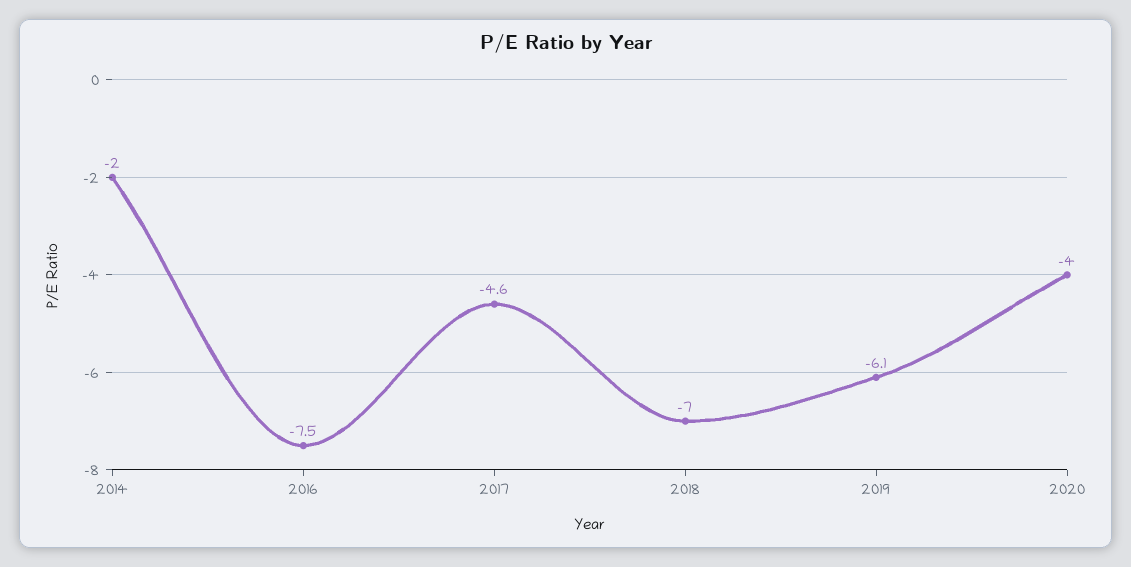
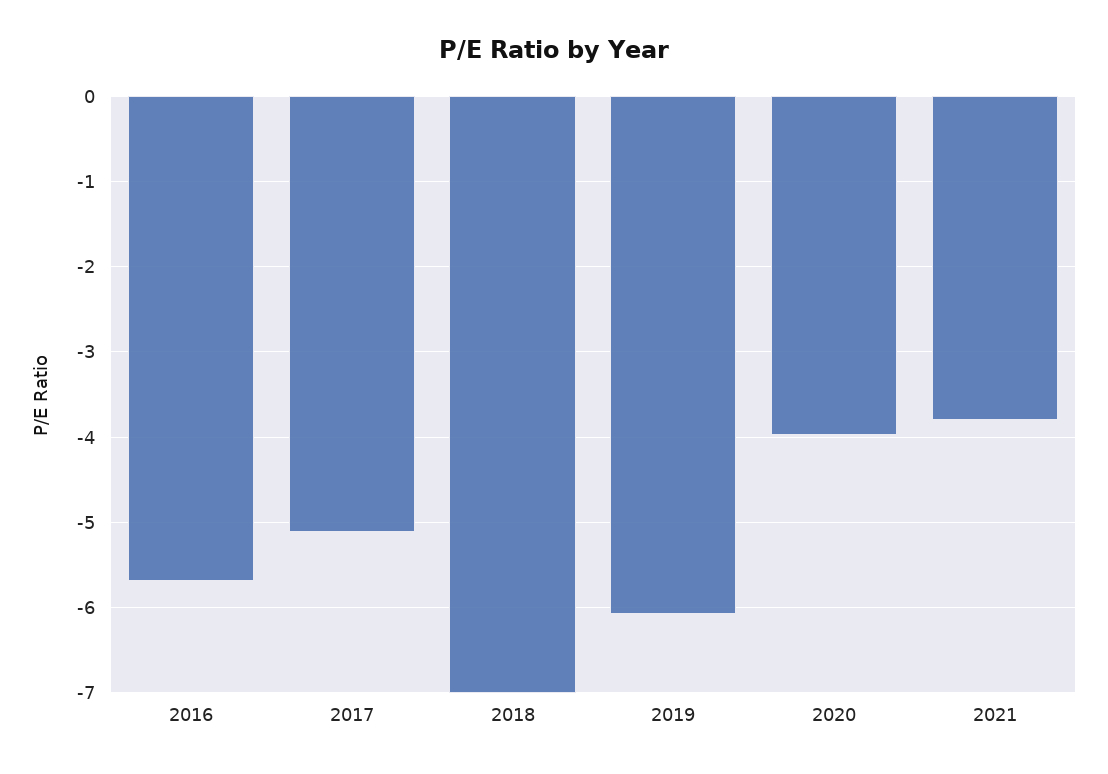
2014: -2 -> none
2016: -7.5 -> -5.7
2017: -4.6 -> -5.1
2021: none -> -3.8

